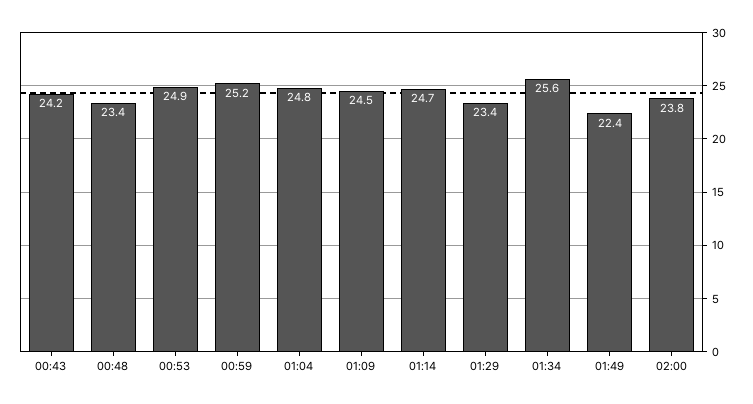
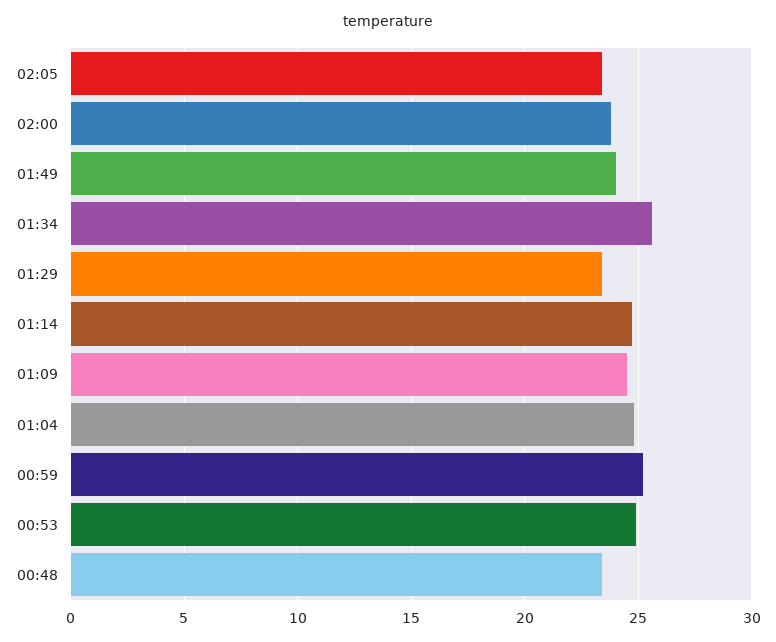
00:43: 24.2 -> none
01:49: 22.4 -> 24
02:05: none -> 23.5

